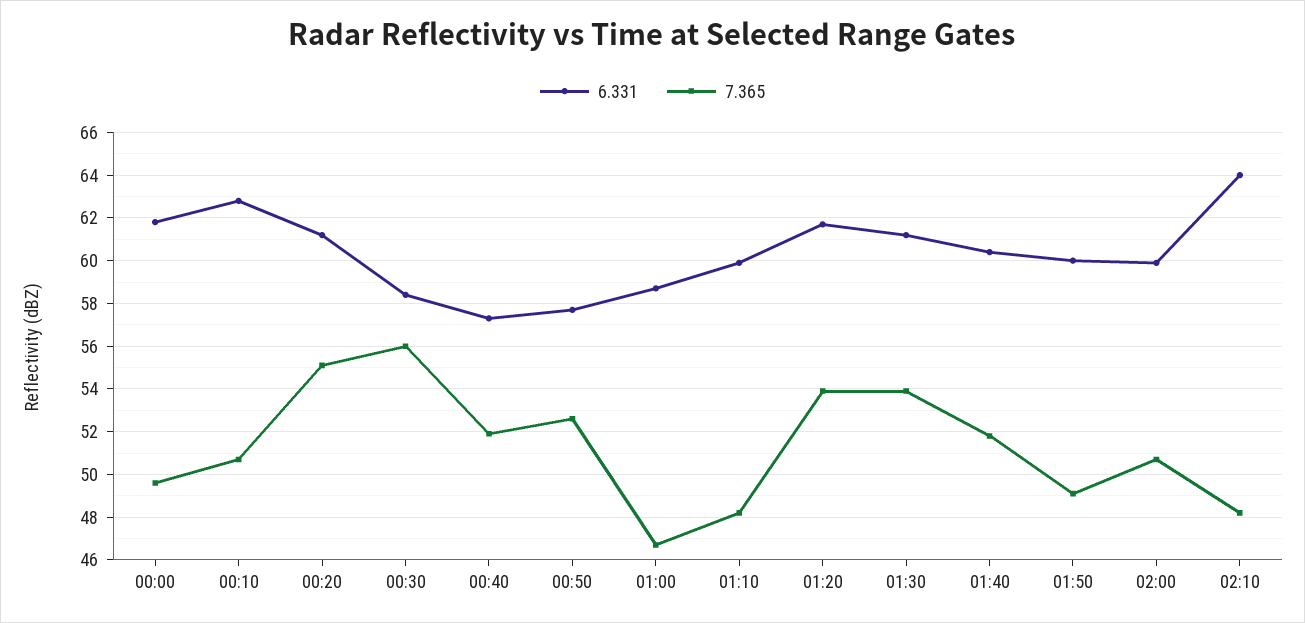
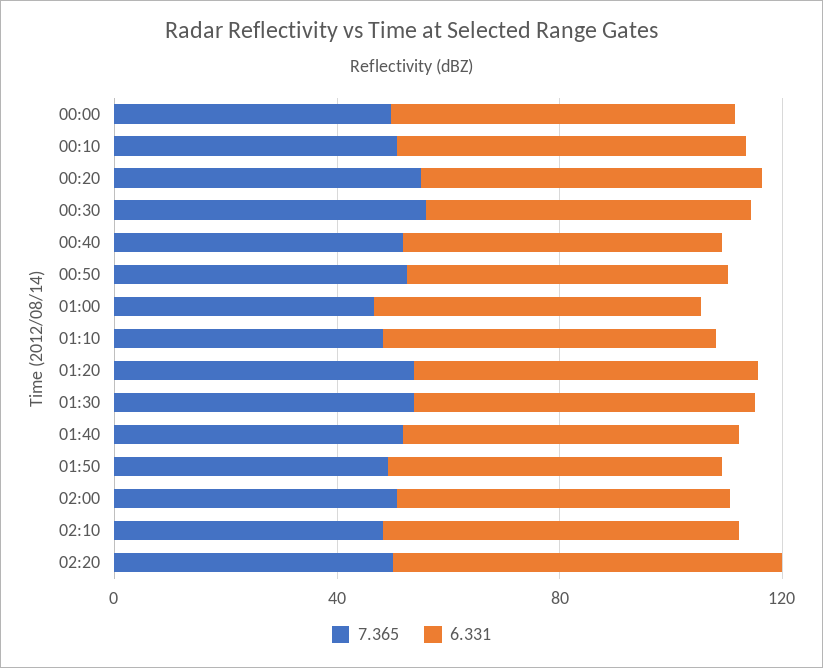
7.365, 02:20: none -> 50
6.331, 02:20: none -> 70

